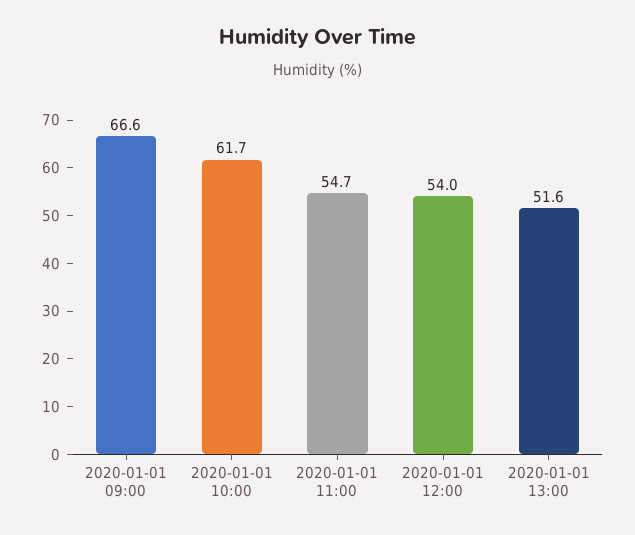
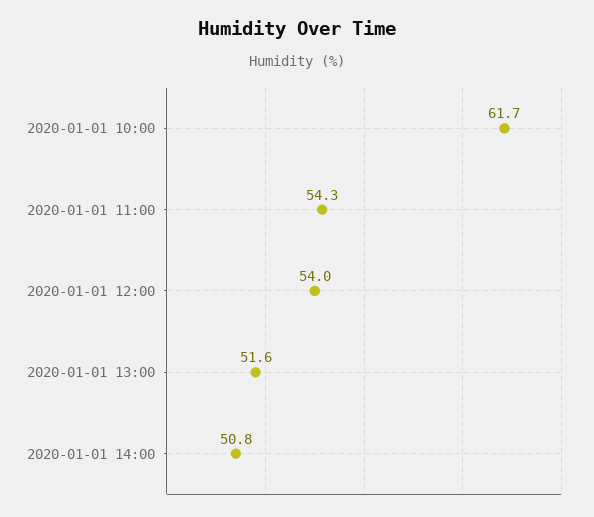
2020-01-01 09:00: 66.6 -> none
2020-01-01 11:00: 54.7 -> 54.3
2020-01-01 14:00: none -> 50.8

